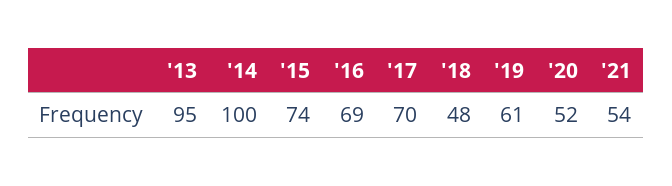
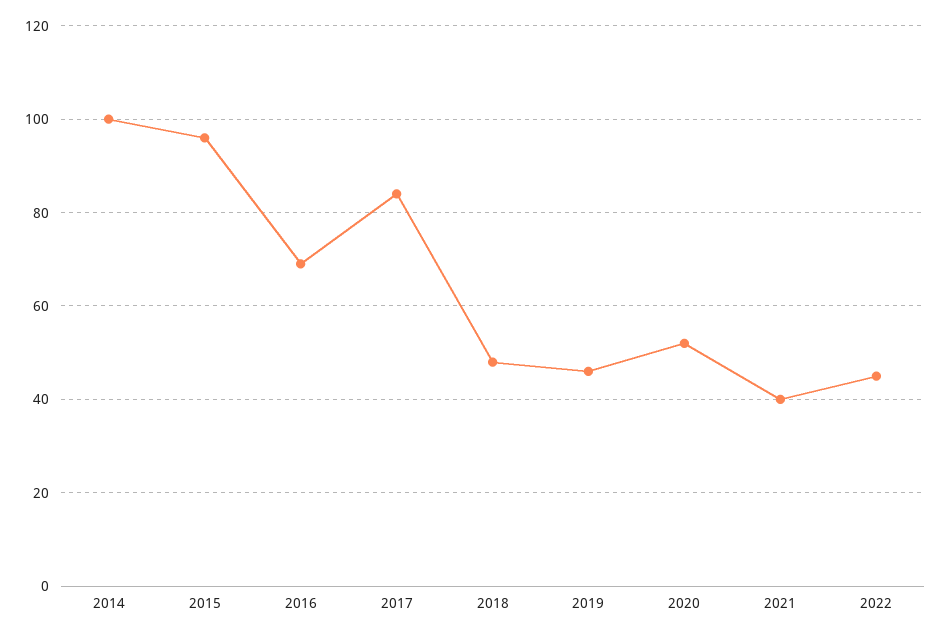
'13: 95 -> none
'15: 74 -> 95
'17: 70 -> 85
'19: 61 -> 45
'21: 54 -> 40
2022: none -> 45

